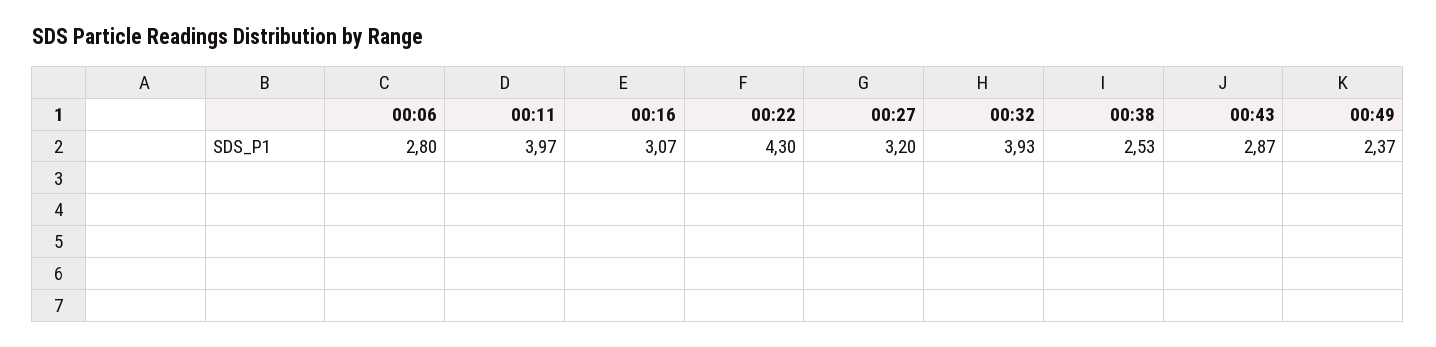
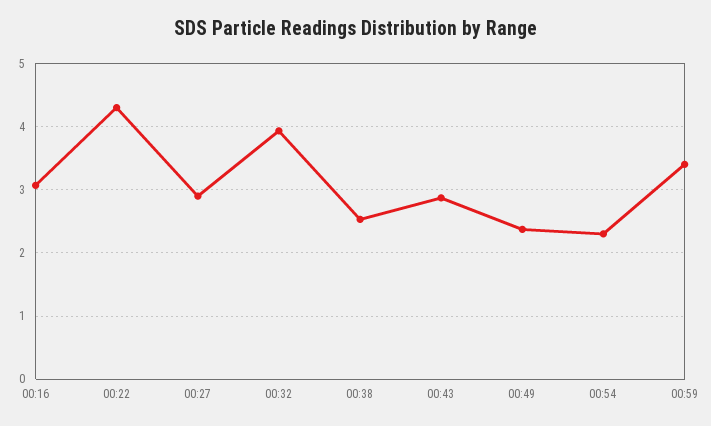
00:06: 2.8 -> none
00:11: 3.97 -> none
00:27: 3.2 -> 2.9
00:54: none -> 2.3
00:59: none -> 3.4

